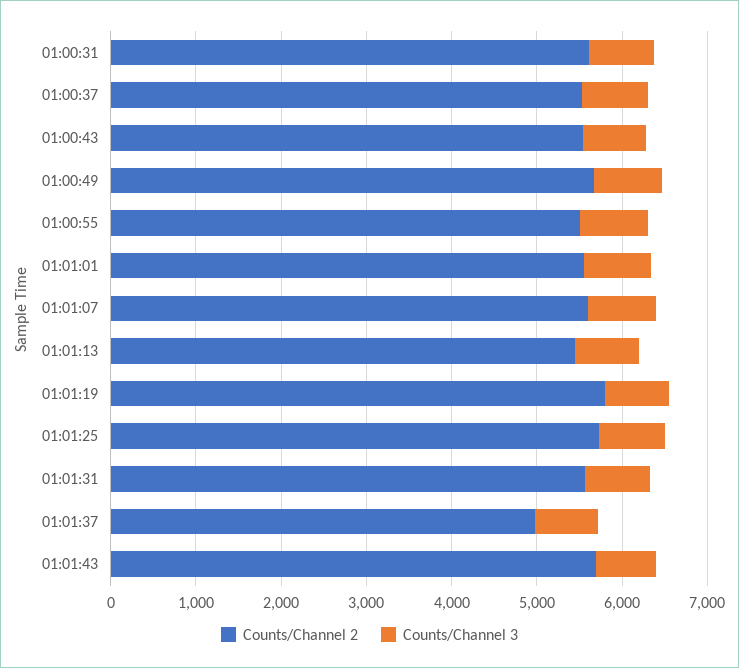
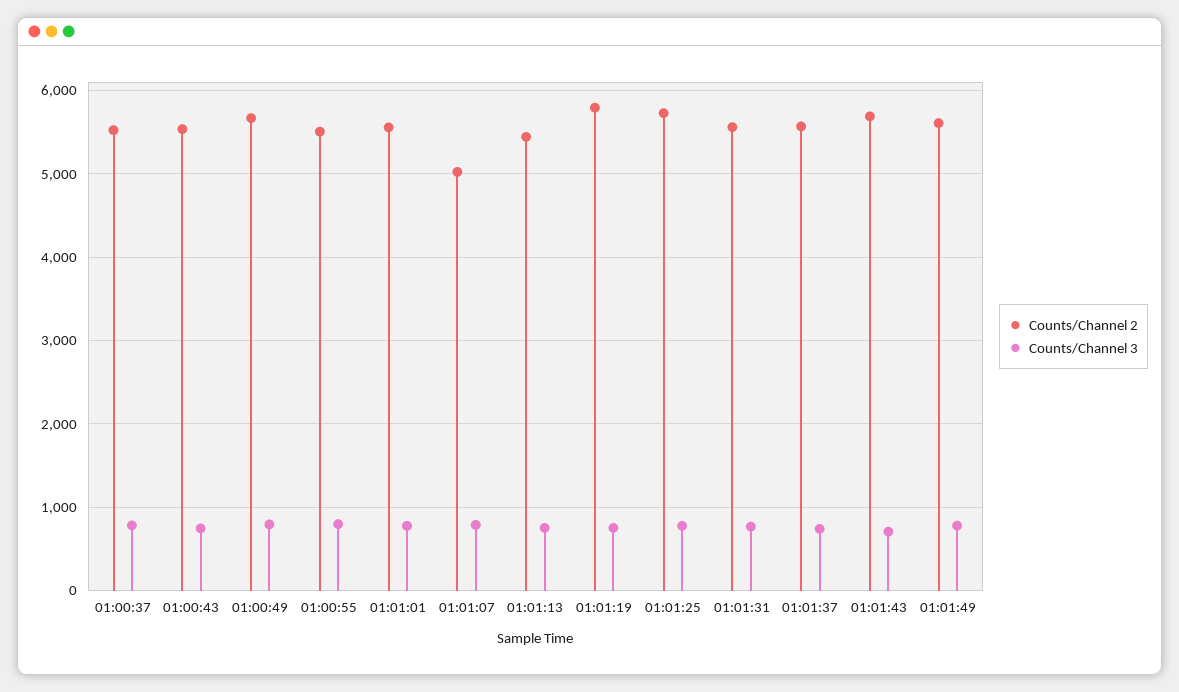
Counts/Channel 2, 01:00:31: 5600 -> none
Counts/Channel 3, 01:00:31: 800 -> none
Counts/Channel 2, 01:01:07: 5600 -> 5000
Counts/Channel 2, 01:01:37: 5000 -> 5600
Counts/Channel 2, 01:01:49: none -> 5600
Counts/Channel 3, 01:01:49: none -> 800

